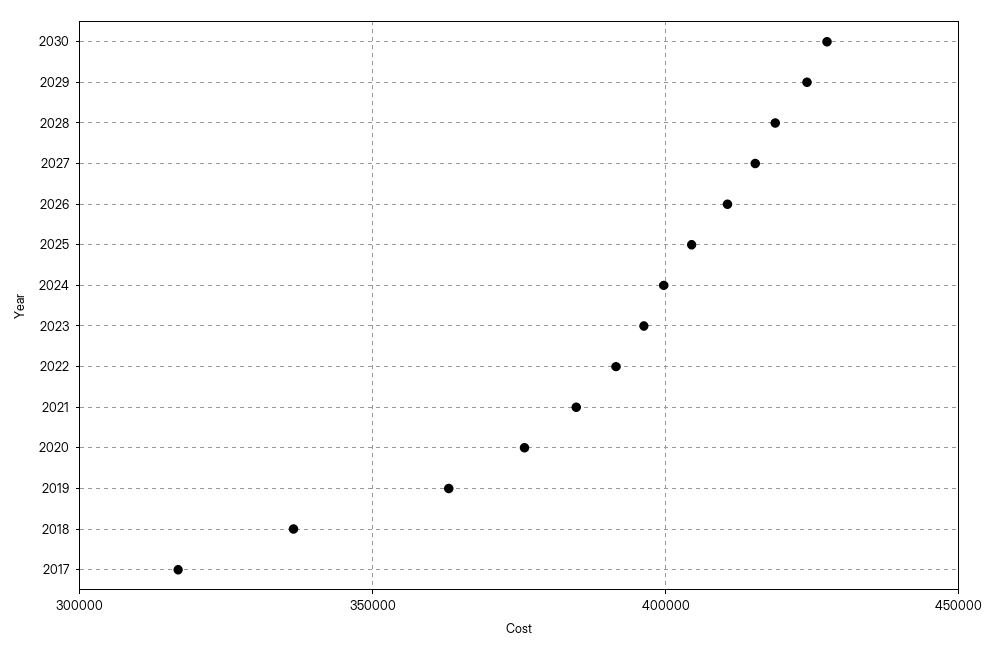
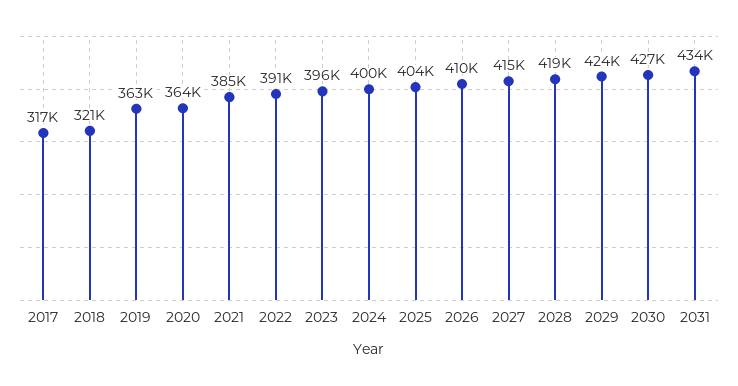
2020: 375000 -> 364000
2018: 335000 -> 321000
2031: none -> 434000

